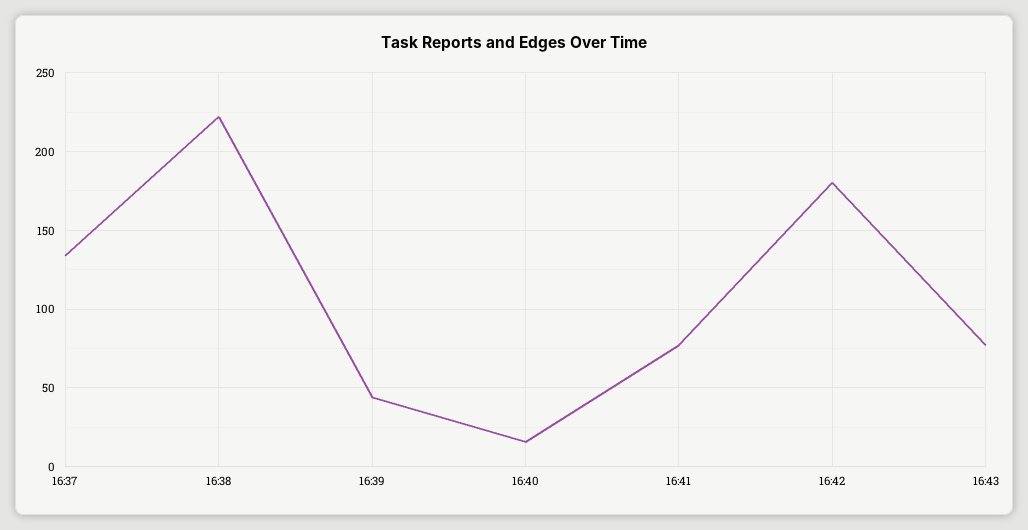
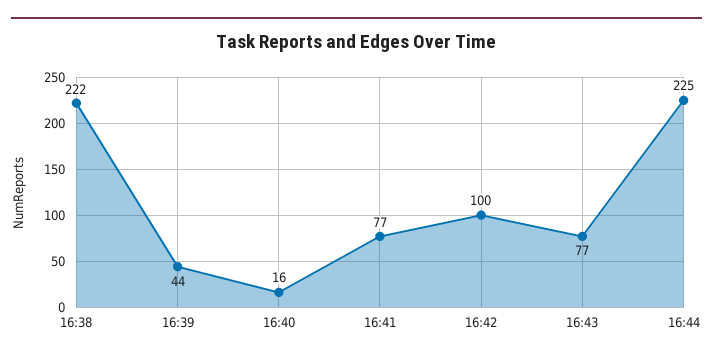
16:37: 135 -> none
16:42: 180 -> 100
16:44: none -> 225

